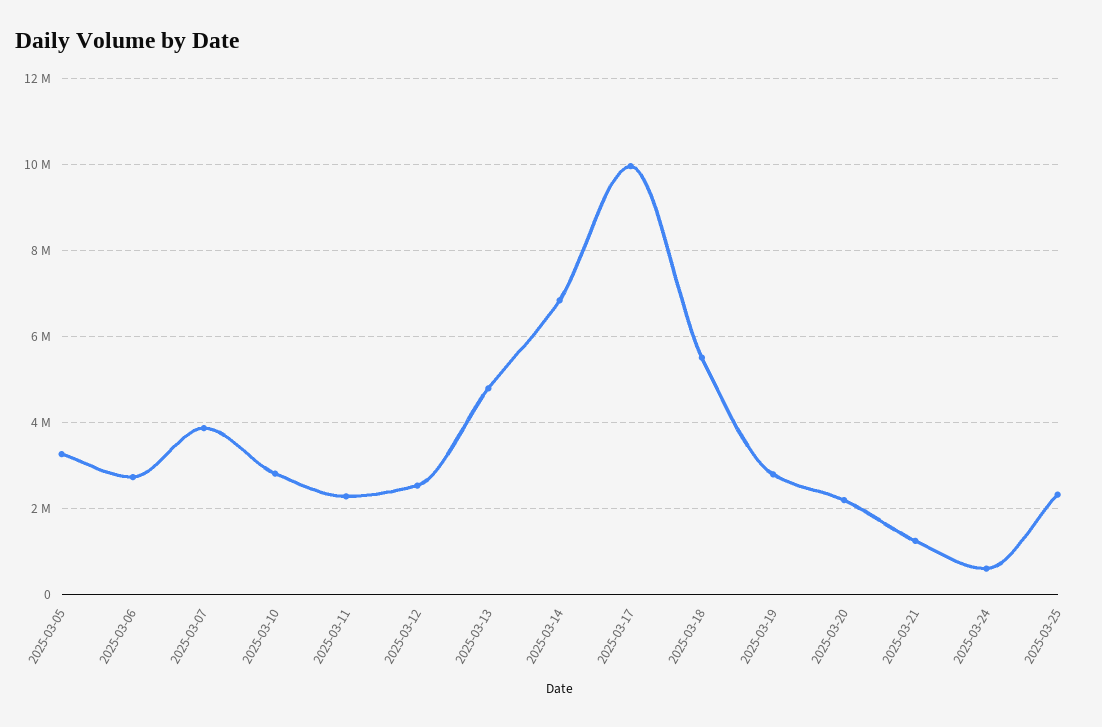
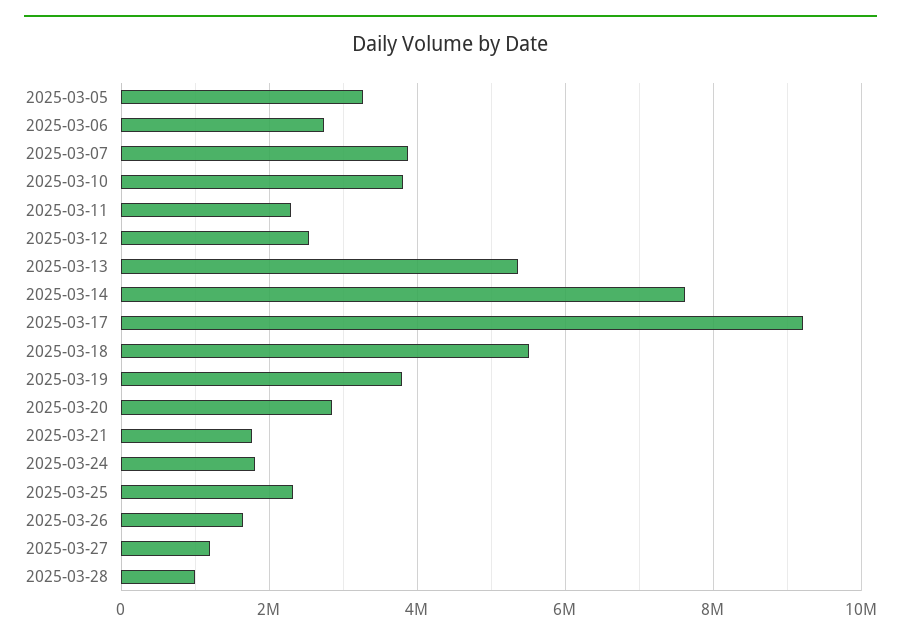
2025-03-10: 2800000 -> 3800000
2025-03-13: 4800000 -> 5400000
2025-03-14: 6800000 -> 7600000
2025-03-17: 10000000 -> 9200000
2025-03-19: 2800000 -> 3800000
2025-03-20: 2200000 -> 2800000
2025-03-21: 1200000 -> 1800000
2025-03-24: 600000 -> 1800000
2025-03-26: none -> 1600000
2025-03-27: none -> 1200000
2025-03-28: none -> 1000000

